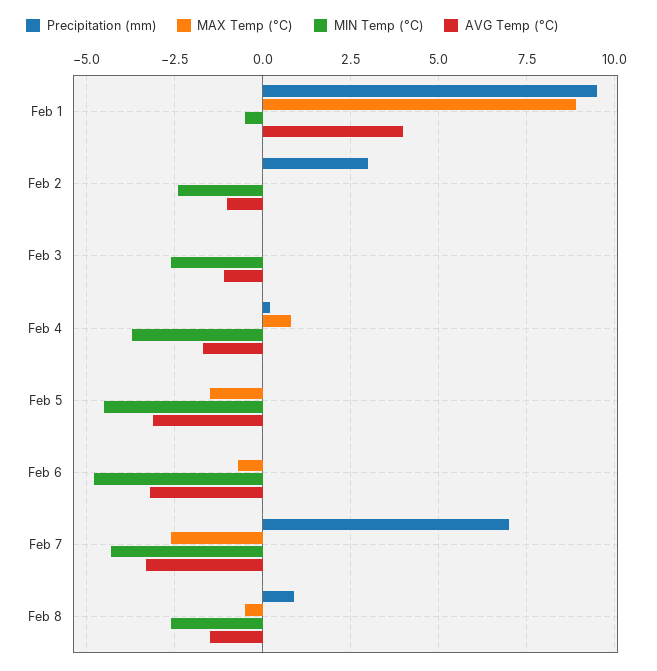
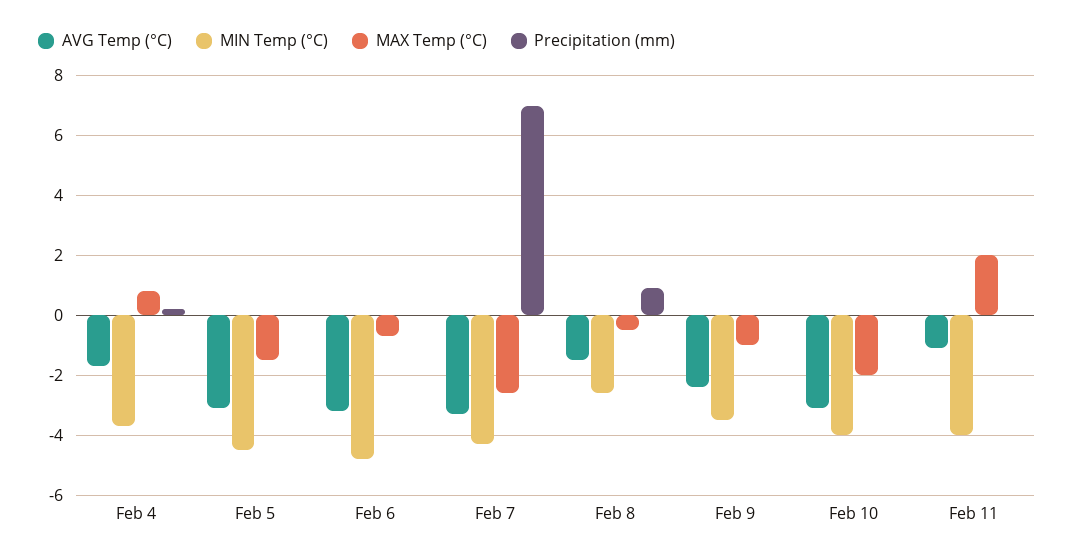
Precipitation (mm), Feb 1: 9.5 -> none
MAX Temp (°C), Feb 1: 9 -> none
MIN Temp (°C), Feb 1: -0.5 -> none
AVG Temp (°C), Feb 1: 4 -> none
Precipitation (mm), Feb 2: 3 -> none
MAX Temp (°C), Feb 2: 0 -> none
MIN Temp (°C), Feb 2: -2.5 -> none
AVG Temp (°C), Feb 2: -1 -> none
Precipitation (mm), Feb 3: 0 -> none
MAX Temp (°C), Feb 3: 0 -> none
MIN Temp (°C), Feb 3: -2.5 -> none
AVG Temp (°C), Feb 3: -1 -> none
AVG Temp (°C), Feb 9: none -> -2.5
MIN Temp (°C), Feb 9: none -> -3.5
MAX Temp (°C), Feb 9: none -> -1
Precipitation (mm), Feb 9: none -> 0
AVG Temp (°C), Feb 10: none -> -3
MIN Temp (°C), Feb 10: none -> -4
MAX Temp (°C), Feb 10: none -> -2
Precipitation (mm), Feb 10: none -> 0
AVG Temp (°C), Feb 11: none -> -1
MIN Temp (°C), Feb 11: none -> -4
MAX Temp (°C), Feb 11: none -> 2
Precipitation (mm), Feb 11: none -> 0

